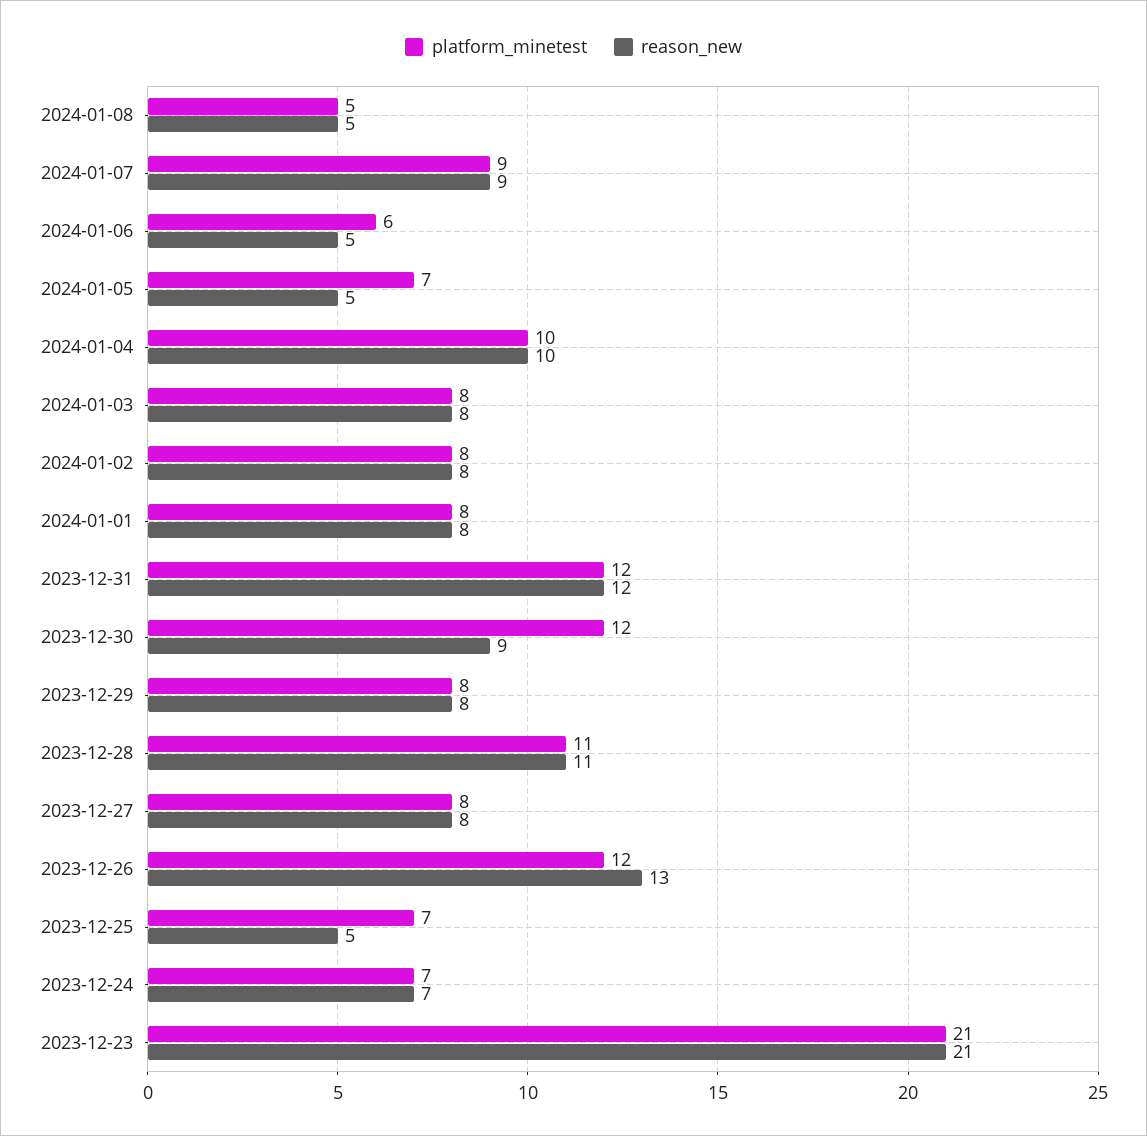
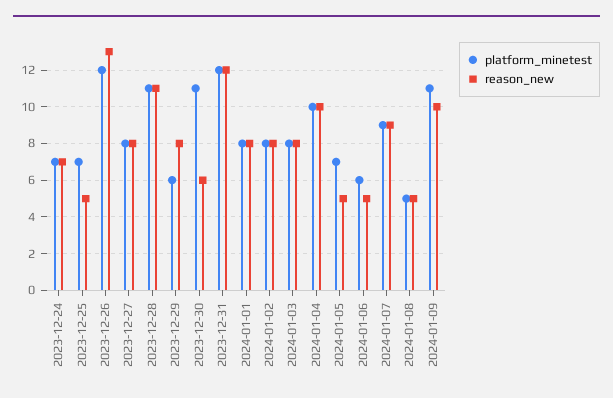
platform_minetest, 2023-12-30: 12 -> 11
reason_new, 2023-12-30: 9 -> 6
platform_minetest, 2023-12-29: 8 -> 6
platform_minetest, 2023-12-23: 21 -> none
reason_new, 2023-12-23: 21 -> none
platform_minetest, 2024-01-09: none -> 11
reason_new, 2024-01-09: none -> 10

